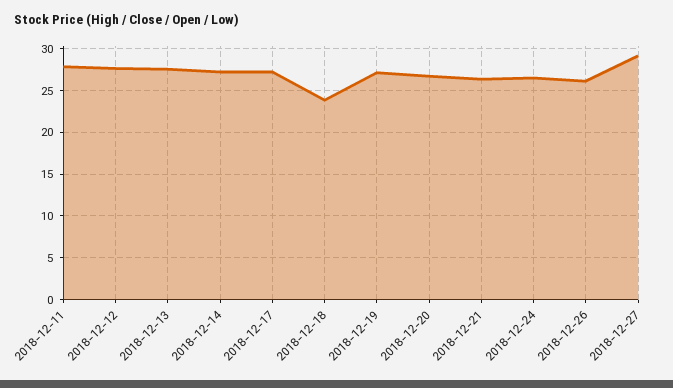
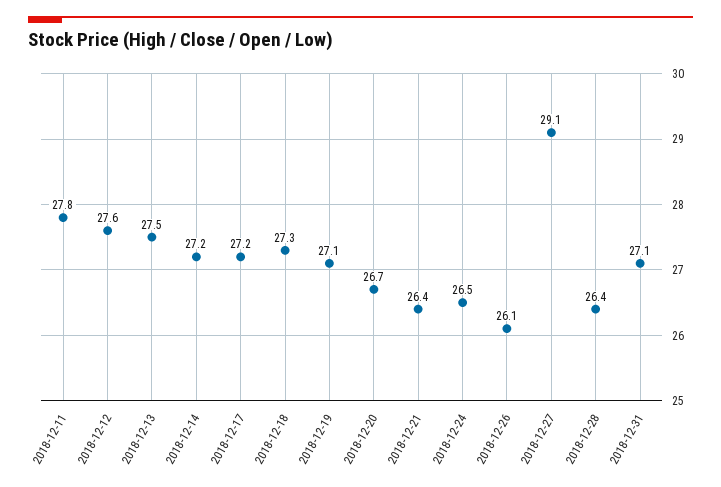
2018-12-18: 24 -> 27.3
2018-12-28: none -> 26.4
2018-12-31: none -> 27.1

